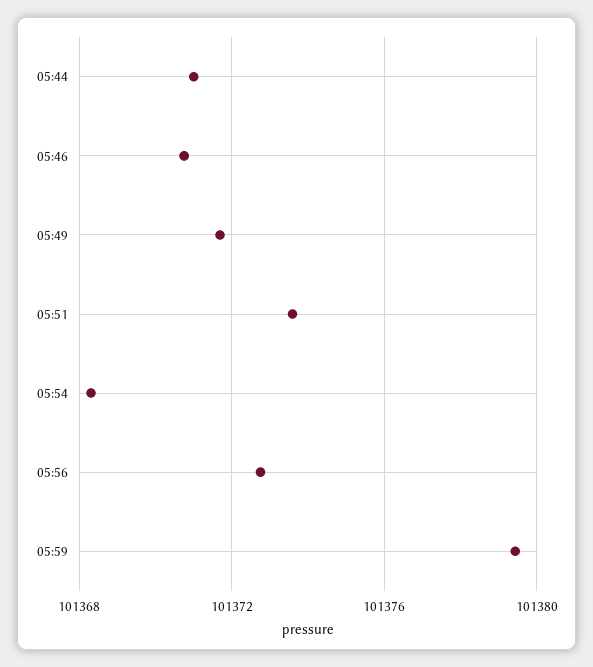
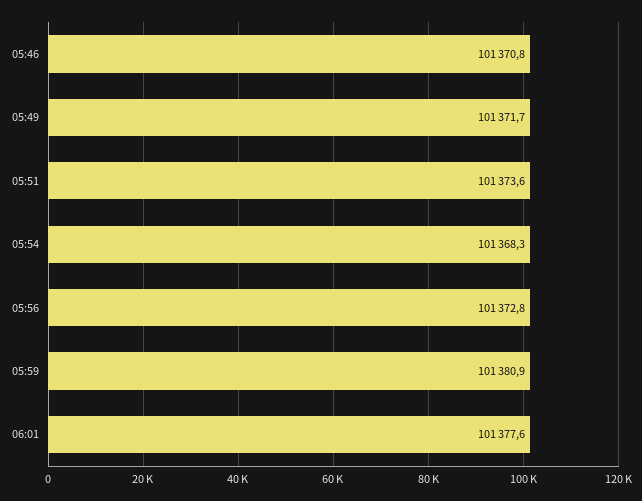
05:44: 101371 -> none
05:59: 101379.5 -> 101380.9
06:01: none -> 101377.6

